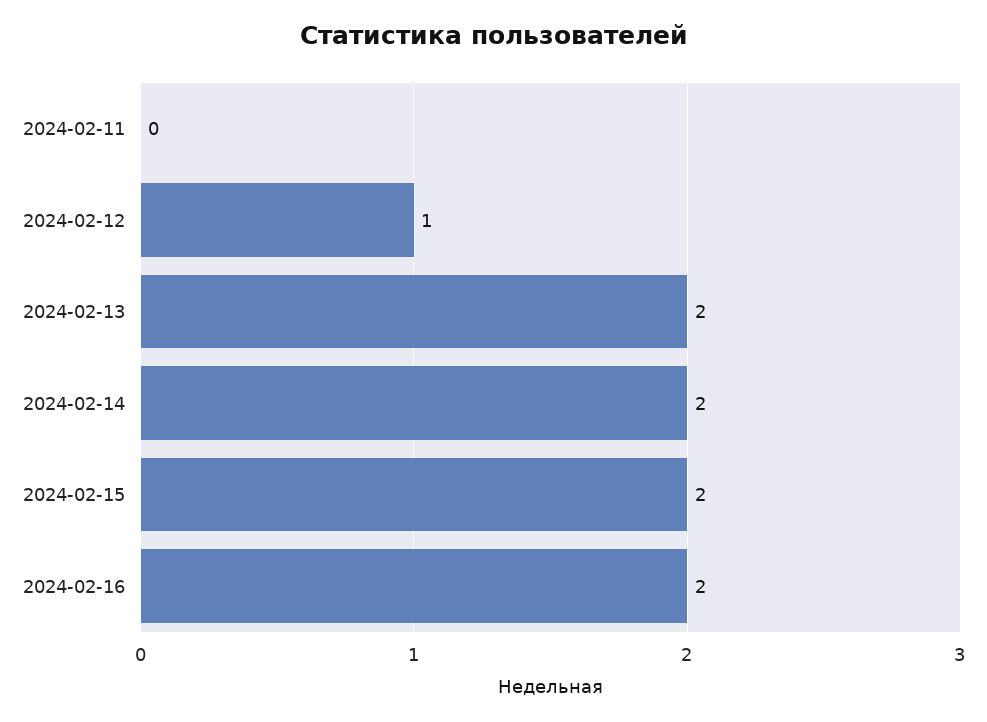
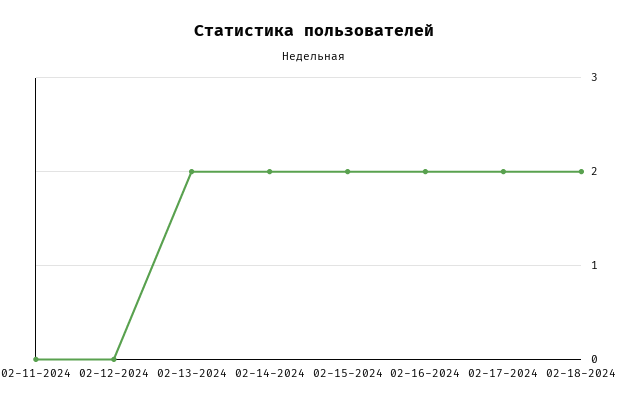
2024-02-12: 1 -> 0
02-17-2024: none -> 2
02-18-2024: none -> 2

